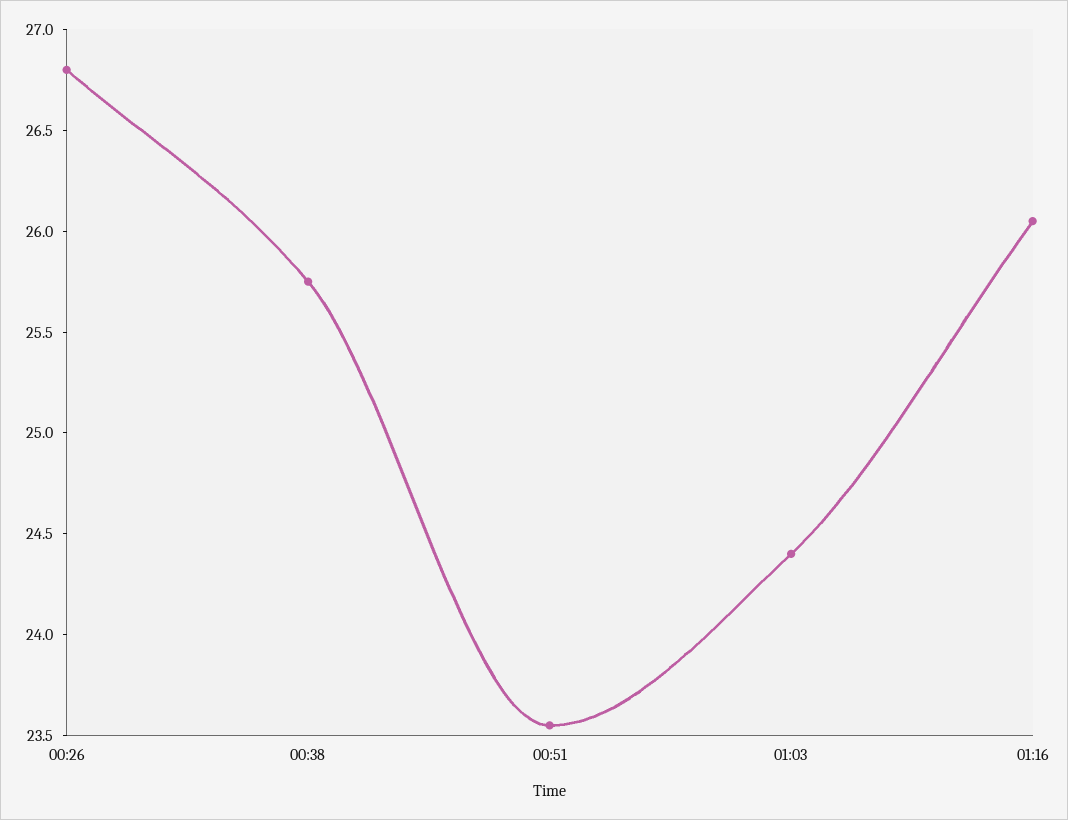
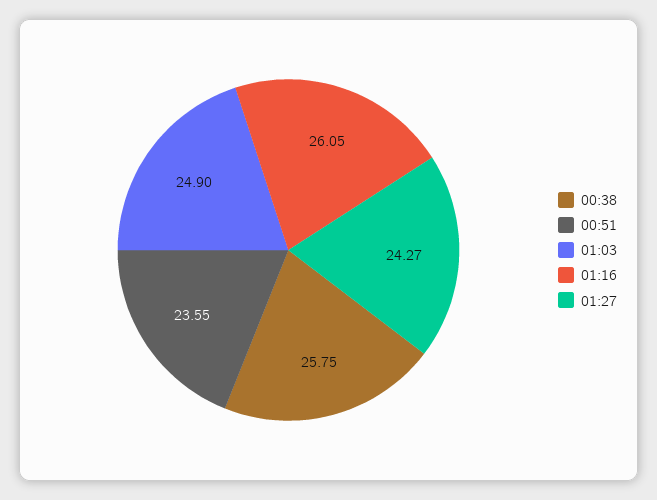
00:26: 26.8 -> none
01:03: 24.4 -> 24.9
01:27: none -> 24.27

